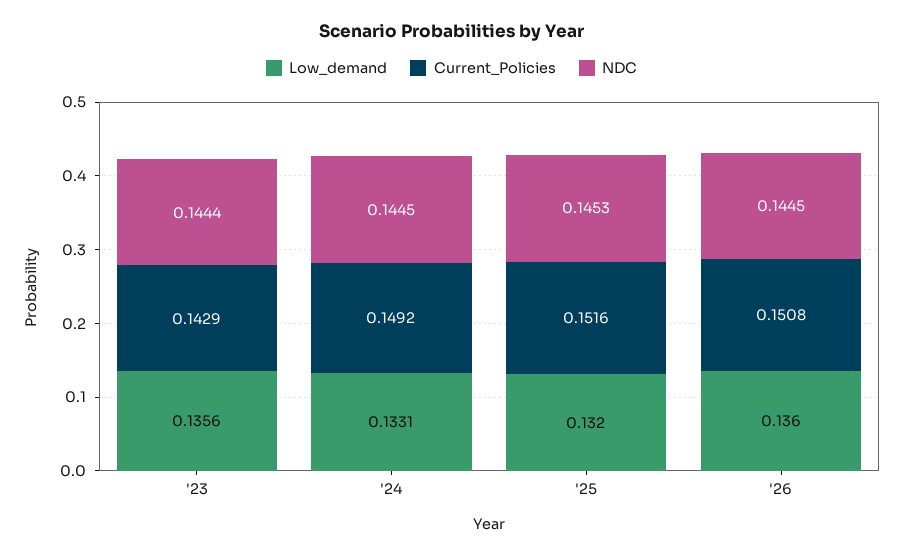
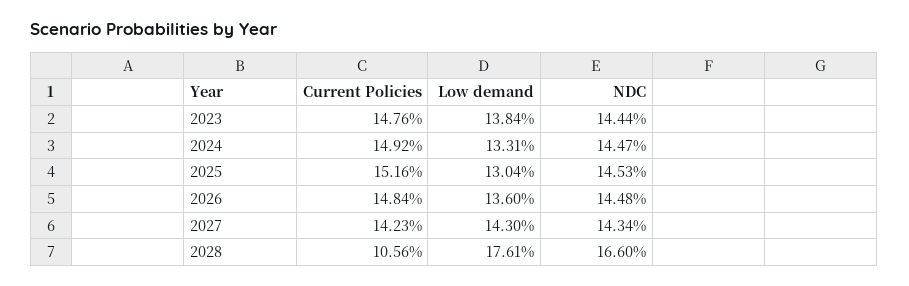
Low_demand, '23: 0.1356 -> 0.1384
Current_Policies, '23: 0.1429 -> 0.1476
NDC, '24: 0.1445 -> 0.1447
Low_demand, '25: 0.132 -> 0.1304
Current_Policies, '26: 0.1508 -> 0.1484
NDC, '26: 0.1445 -> 0.1448
Current_Policies, 2027: none -> 0.1423
Low_demand, 2027: none -> 0.143
NDC, 2027: none -> 0.1434
Current_Policies, 2028: none -> 0.1056
Low_demand, 2028: none -> 0.1761
NDC, 2028: none -> 0.166

